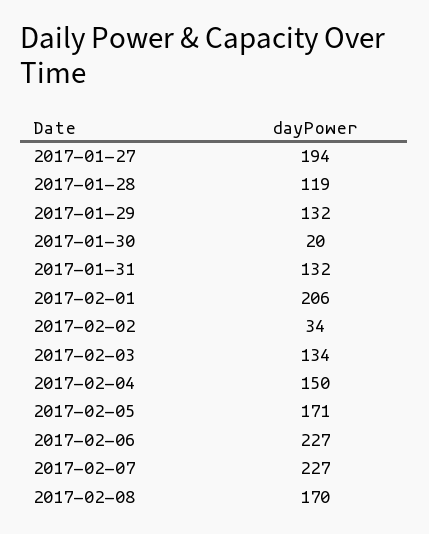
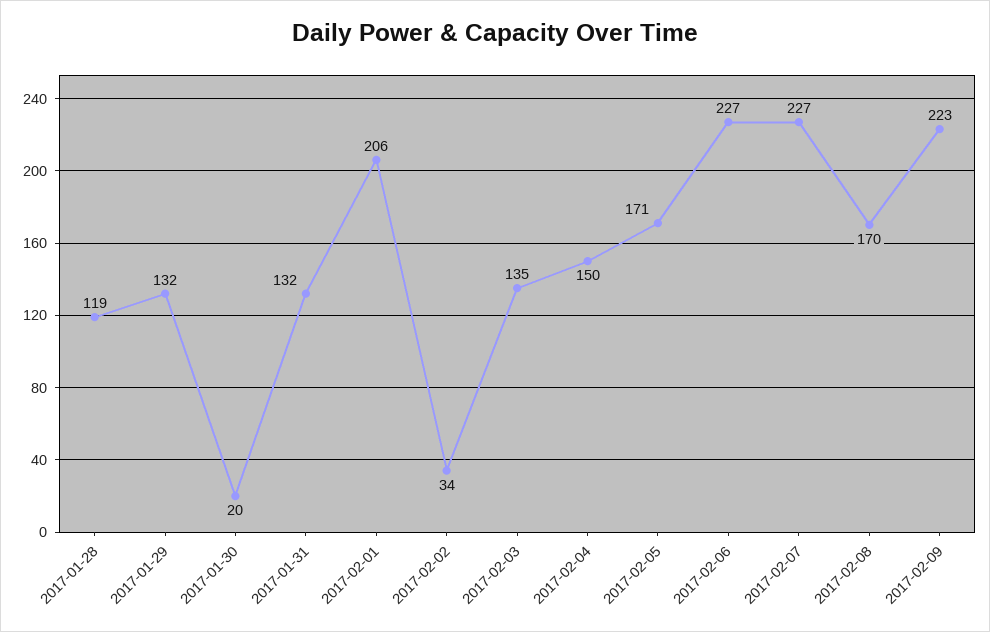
2017-01-27: 194 -> none
2017-02-03: 134 -> 135
2017-02-09: none -> 223

